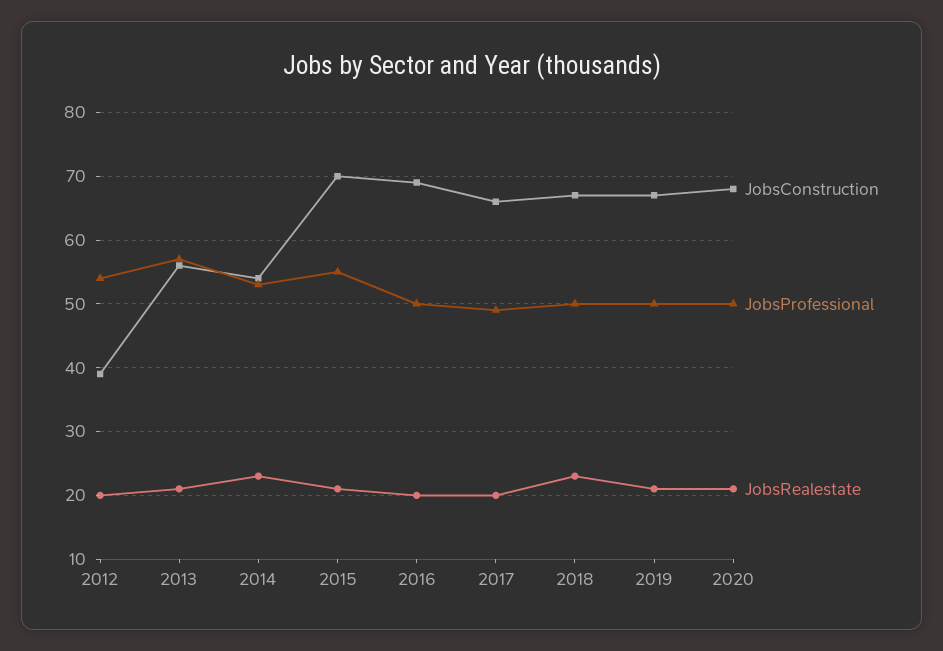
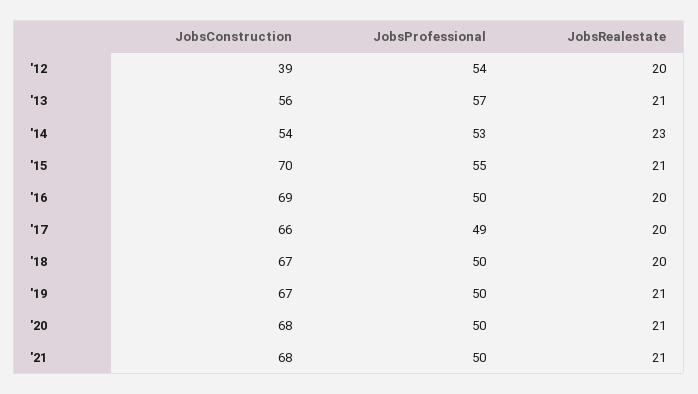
JobsRealestate, 2018: 23 -> 20
JobsConstruction, '21: none -> 68
JobsProfessional, '21: none -> 50
JobsRealestate, '21: none -> 21

